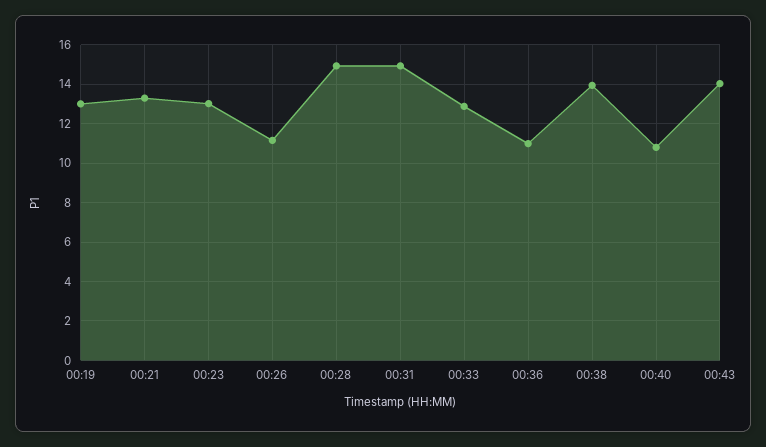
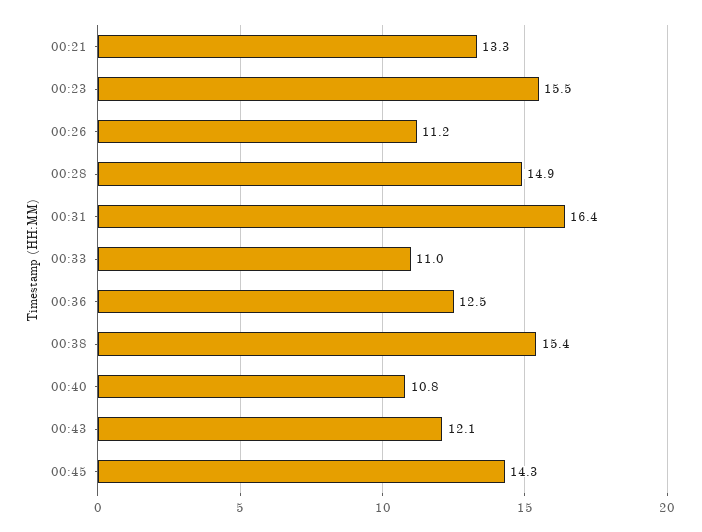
00:19: 13 -> none
00:23: 13 -> 15.5
00:31: 15 -> 16.4
00:33: 13 -> 11
00:36: 11 -> 12.5
00:38: 14 -> 15.4
00:43: 14 -> 12.1
00:45: none -> 14.3

